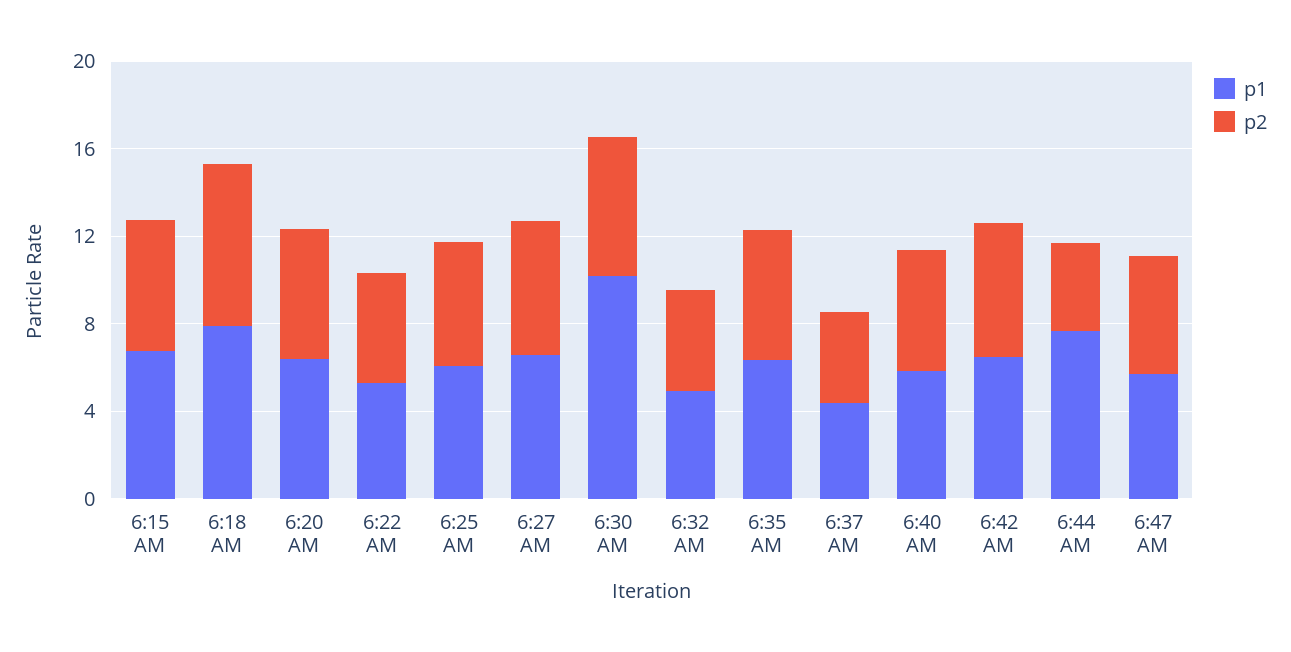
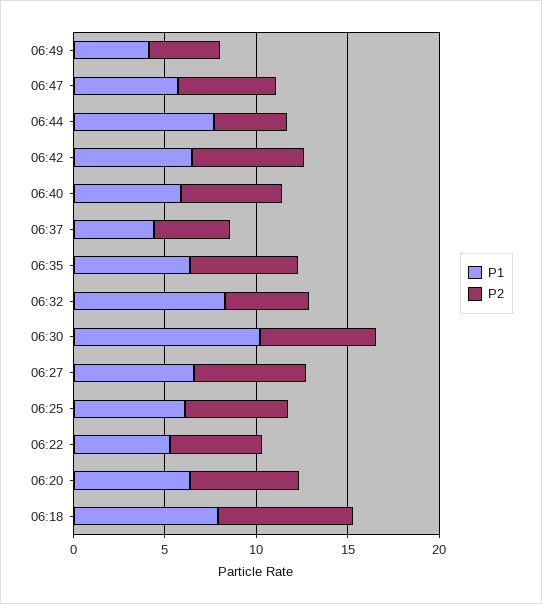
p1, 6:15 AM: 7 -> none
p2, 6:15 AM: 6 -> none
p1, 6:32 AM: 5 -> 8
p1, 06:49: none -> 4
p2, 06:49: none -> 4

